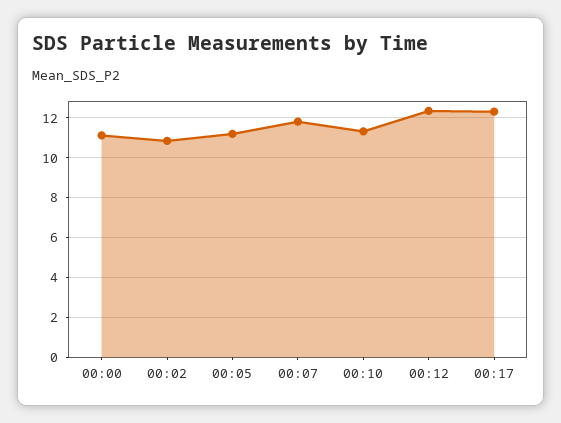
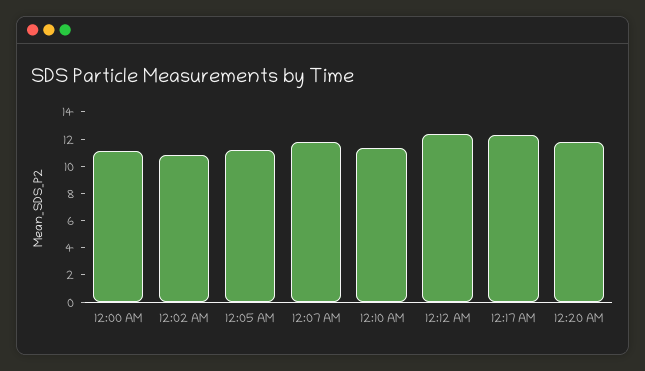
12:20 AM: none -> 12

